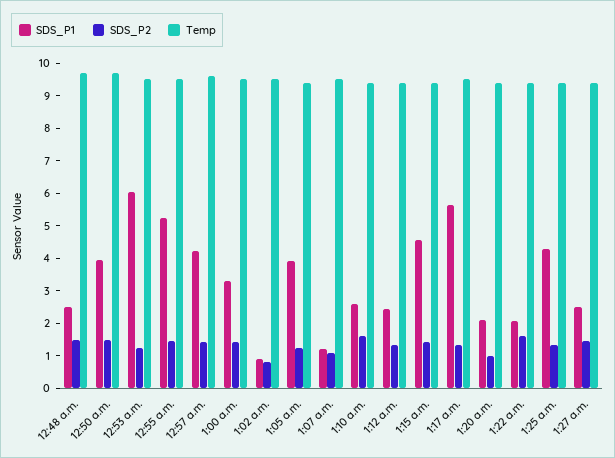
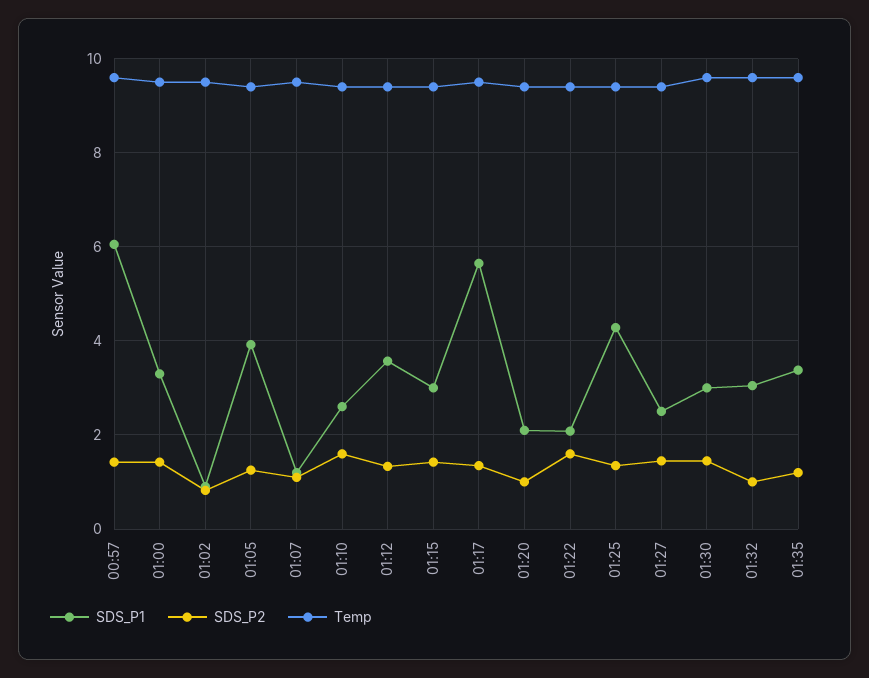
SDS_P1, 12:48 a.m.: 2.5 -> none
SDS_P2, 12:48 a.m.: 1.5 -> none
Temp, 12:48 a.m.: 9.75 -> none
SDS_P1, 12:50 a.m.: 4 -> none
SDS_P2, 12:50 a.m.: 1.5 -> none
Temp, 12:50 a.m.: 9.75 -> none
SDS_P1, 12:53 a.m.: 6 -> none
SDS_P2, 12:53 a.m.: 1.25 -> none
Temp, 12:53 a.m.: 9.5 -> none
SDS_P1, 12:55 a.m.: 5.25 -> none
SDS_P2, 12:55 a.m.: 1.5 -> none
Temp, 12:55 a.m.: 9.5 -> none
SDS_P1, 12:57 a.m.: 4.25 -> 6
SDS_P1, 1:12 a.m.: 2.5 -> 3.6
SDS_P1, 1:15 a.m.: 4.5 -> 3
SDS_P1, 01:30: none -> 3
SDS_P2, 01:30: none -> 1.4
Temp, 01:30: none -> 9.6
SDS_P1, 01:32: none -> 3
SDS_P2, 01:32: none -> 1
Temp, 01:32: none -> 9.6
SDS_P1, 01:35: none -> 3.4
SDS_P2, 01:35: none -> 1.2
Temp, 01:35: none -> 9.6

